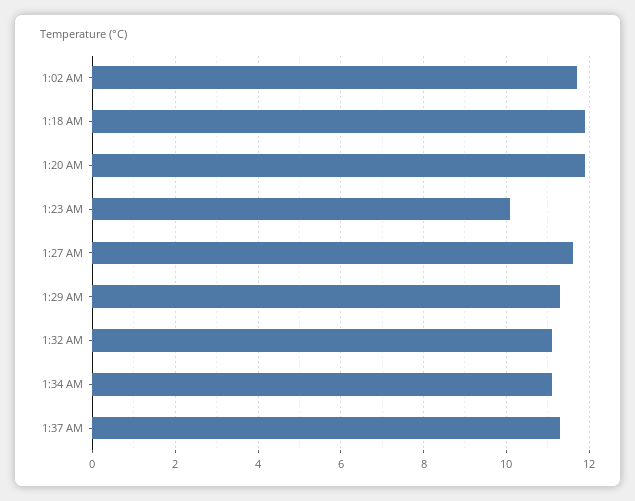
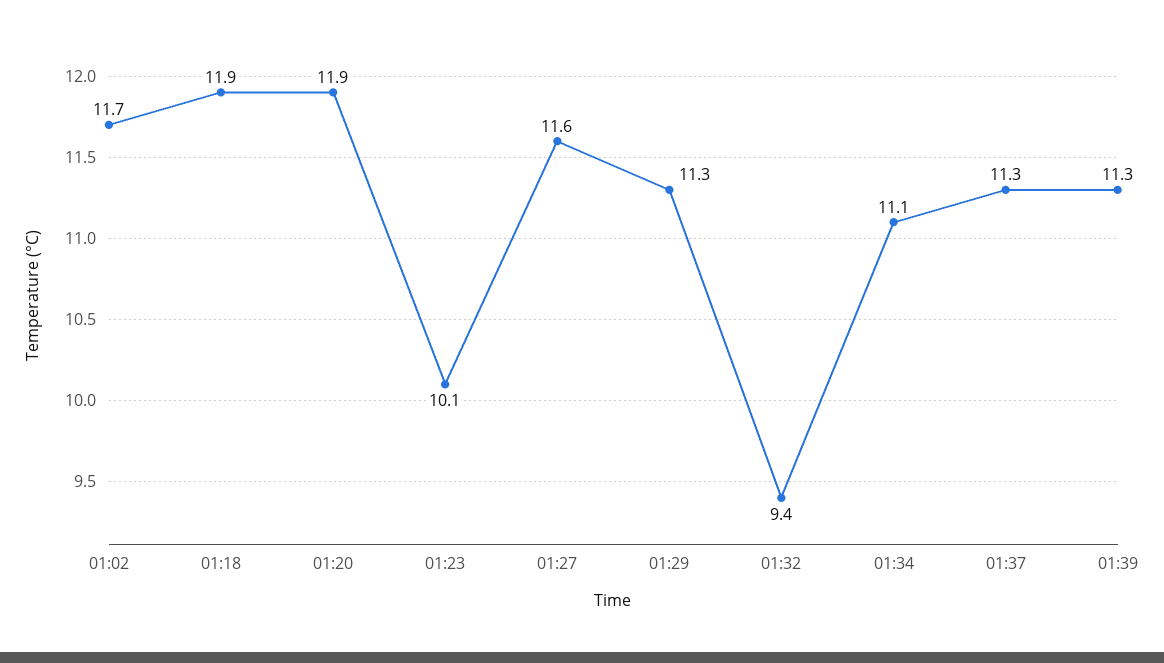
1:32 AM: 11 -> 9.4
01:39: none -> 11.3

